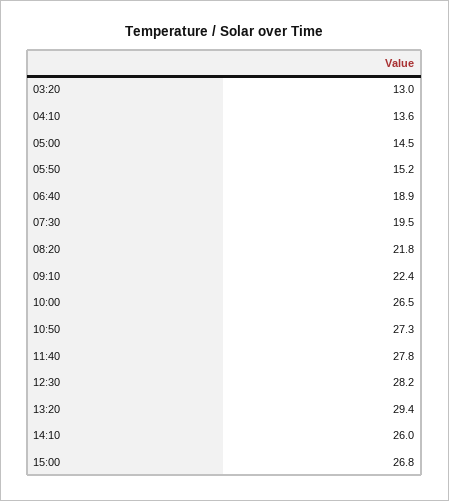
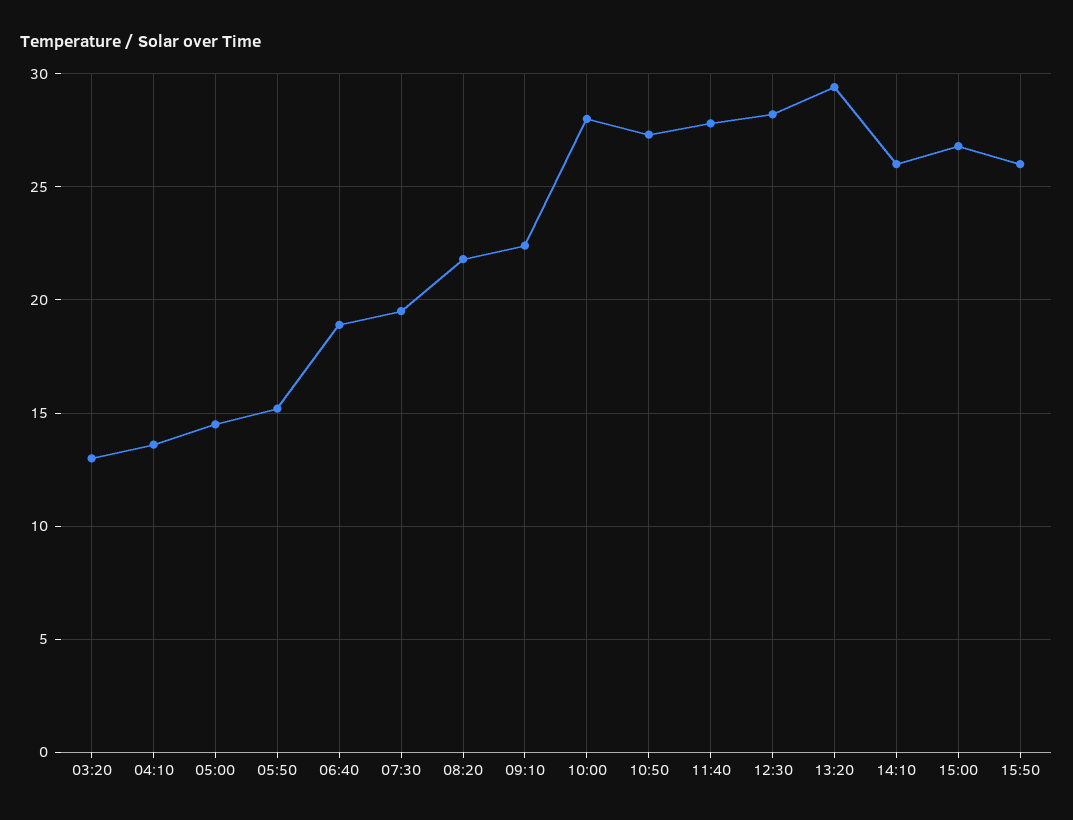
10:00: 26.5 -> 28
15:50: none -> 26

